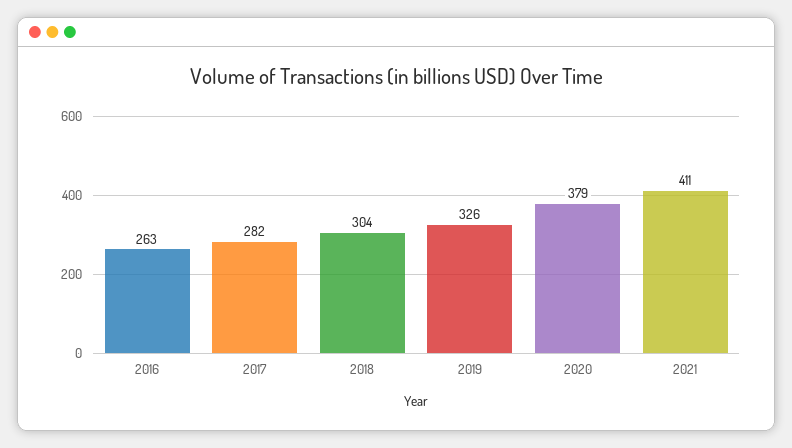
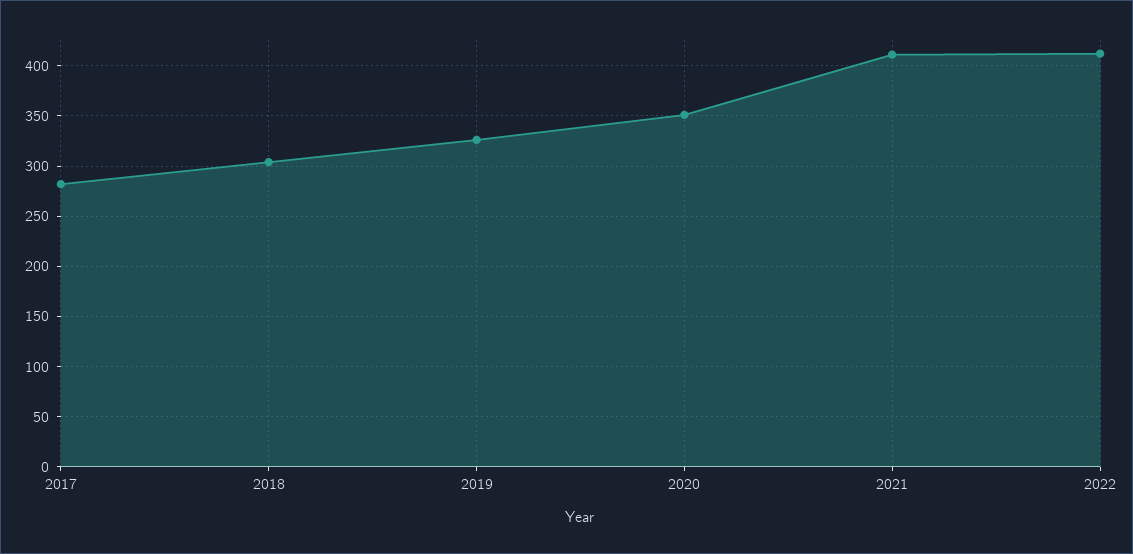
2016: 263 -> none
2020: 379 -> 350
2022: none -> 410

